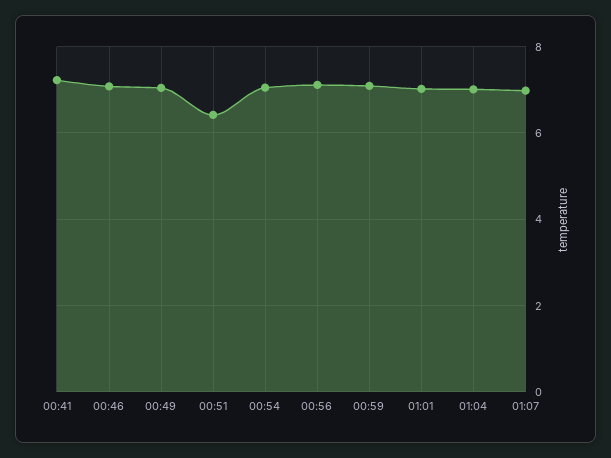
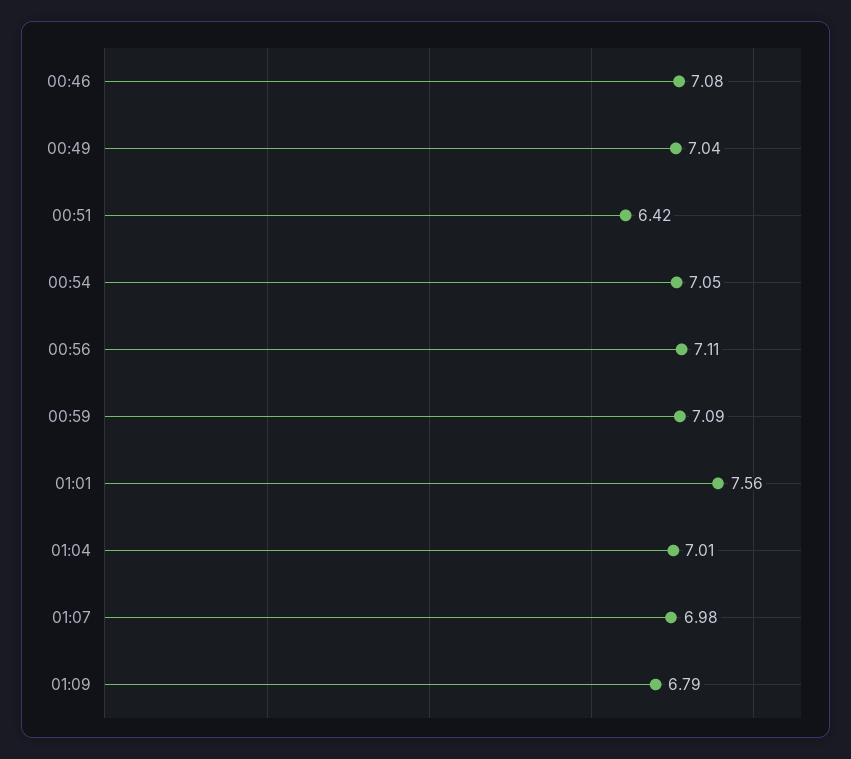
00:41: 7.2 -> none
01:01: 7 -> 7.56
01:09: none -> 6.79

